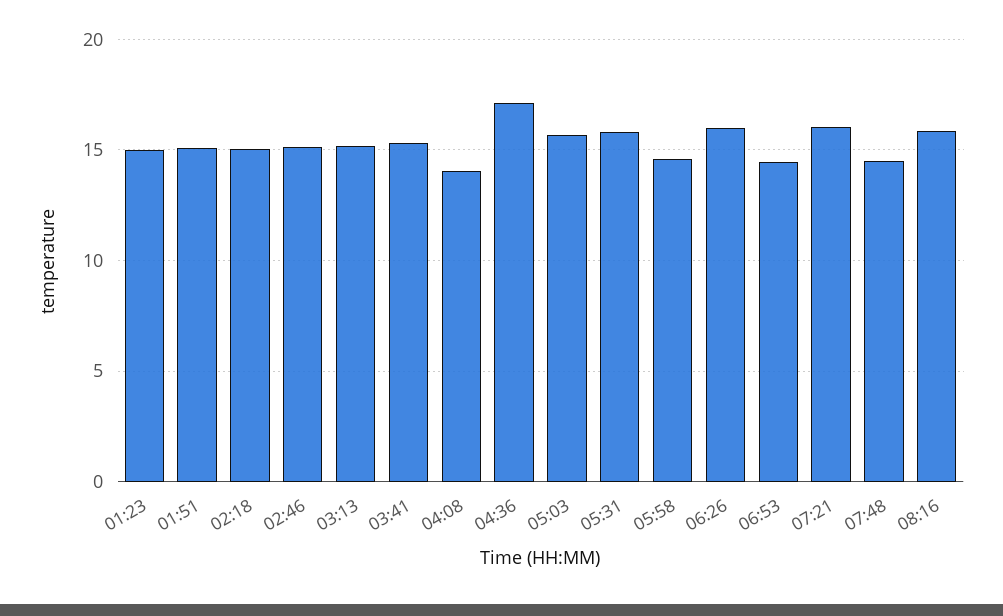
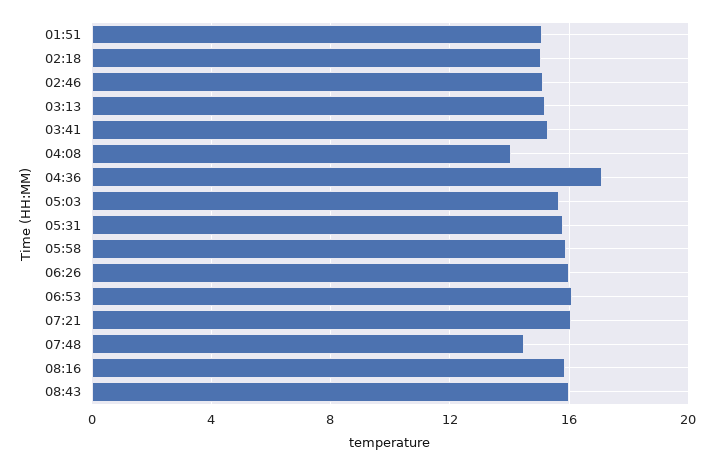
01:23: 15 -> none
05:58: 14.5 -> 16
06:53: 14.5 -> 16
08:43: none -> 16

